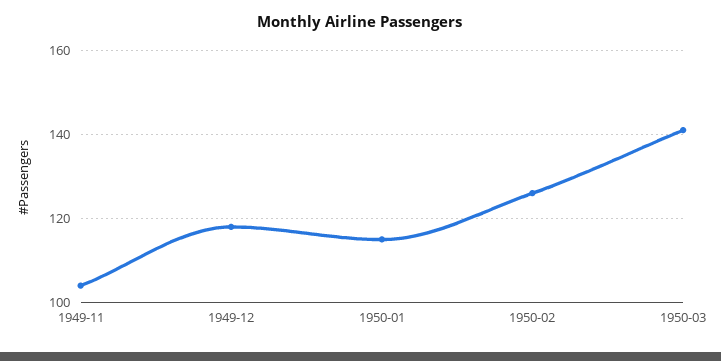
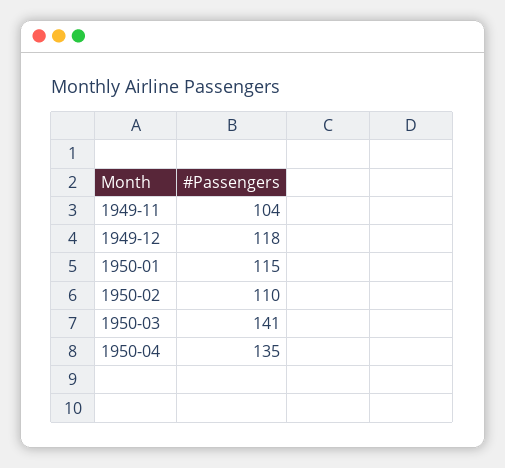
1950-02: 125 -> 110
1950-04: none -> 135

